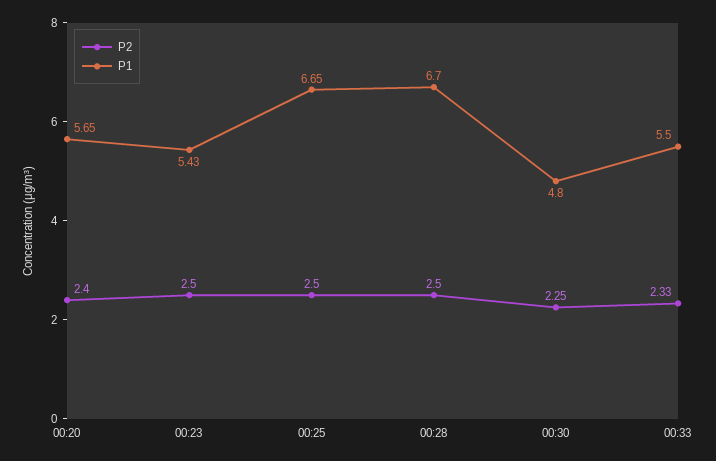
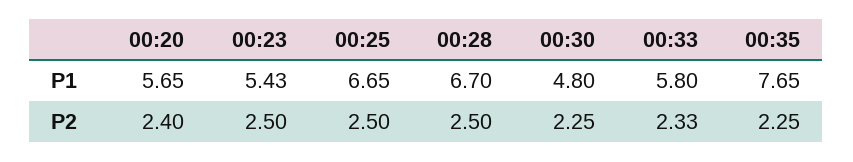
P1, 00:33: 5.5 -> 5.8
P1, 00:35: none -> 7.65
P2, 00:35: none -> 2.25

